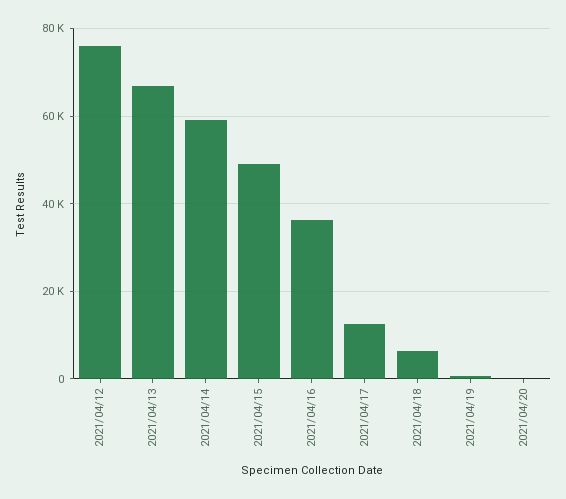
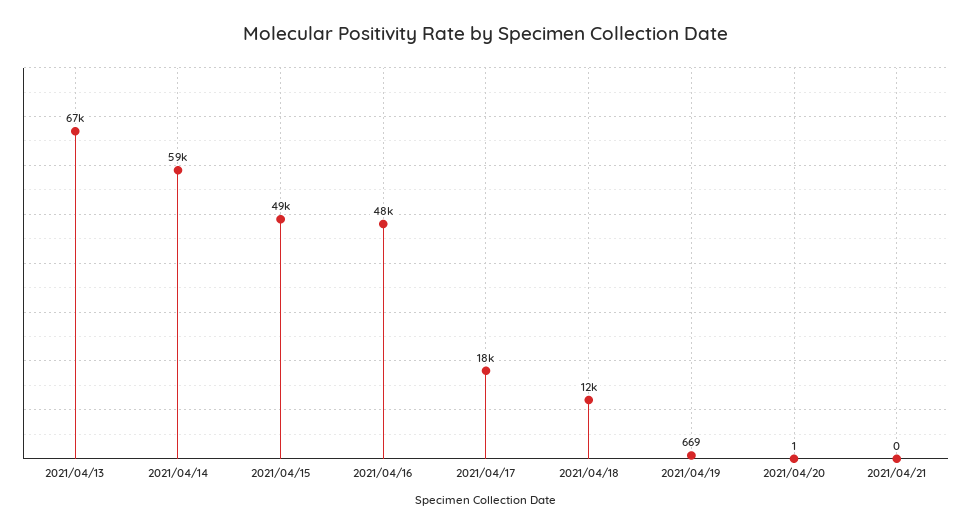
2021/04/12: 76000 -> none
2021/04/16: 36000 -> 48000
2021/04/17: 12000 -> 18000
2021/04/18: 6000 -> 12000
2021/04/21: none -> 0

